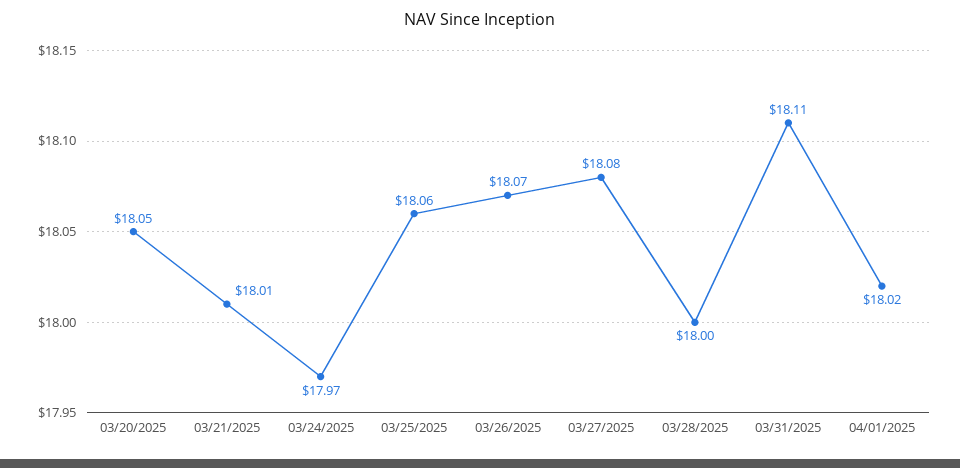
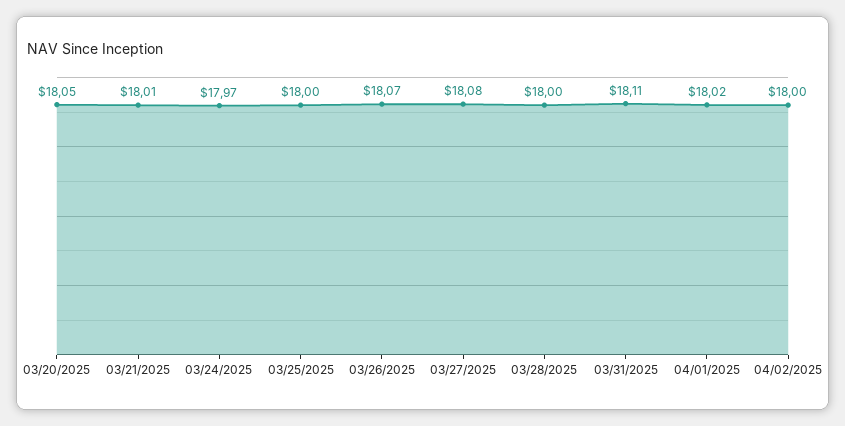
03/25/2025: 18.06 -> 18
04/02/2025: none -> 18

